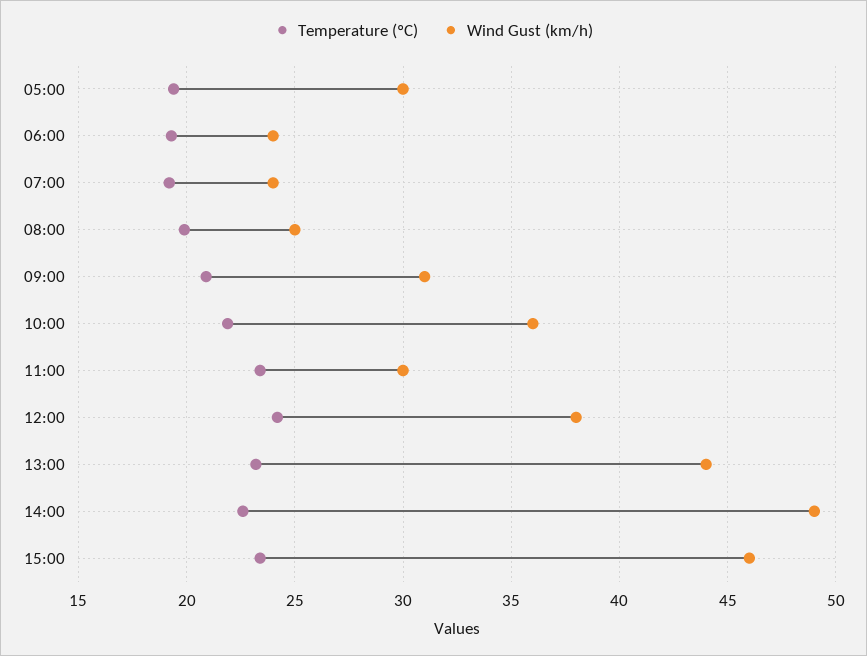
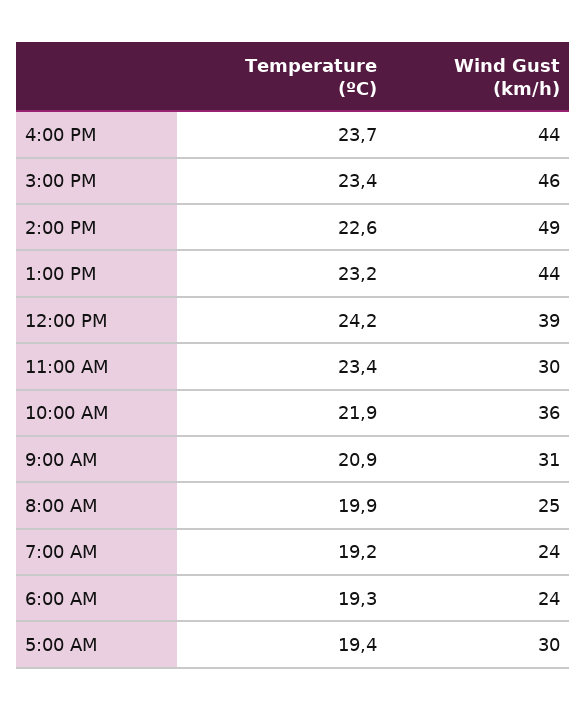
Wind Gust (km/h), 12:00: 38 -> 39
Temperature (ºC), 4:00 PM: none -> 23.7
Wind Gust (km/h), 4:00 PM: none -> 44

